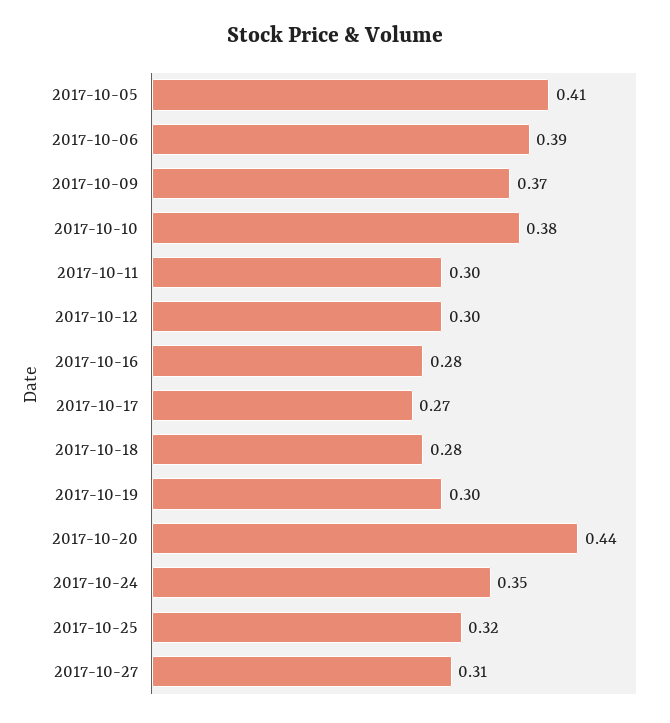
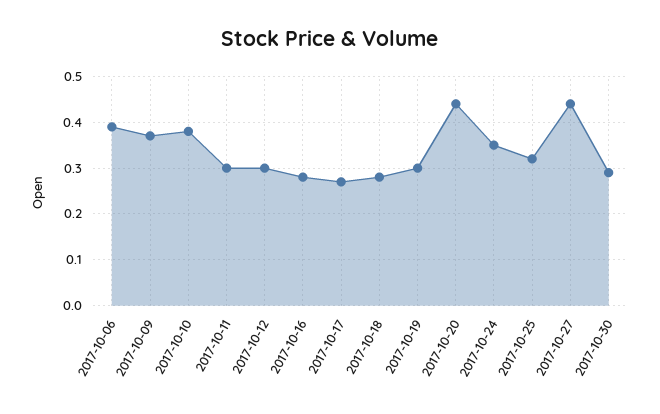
2017-10-05: 0.41 -> none
2017-10-27: 0.31 -> 0.45
2017-10-30: none -> 0.3

